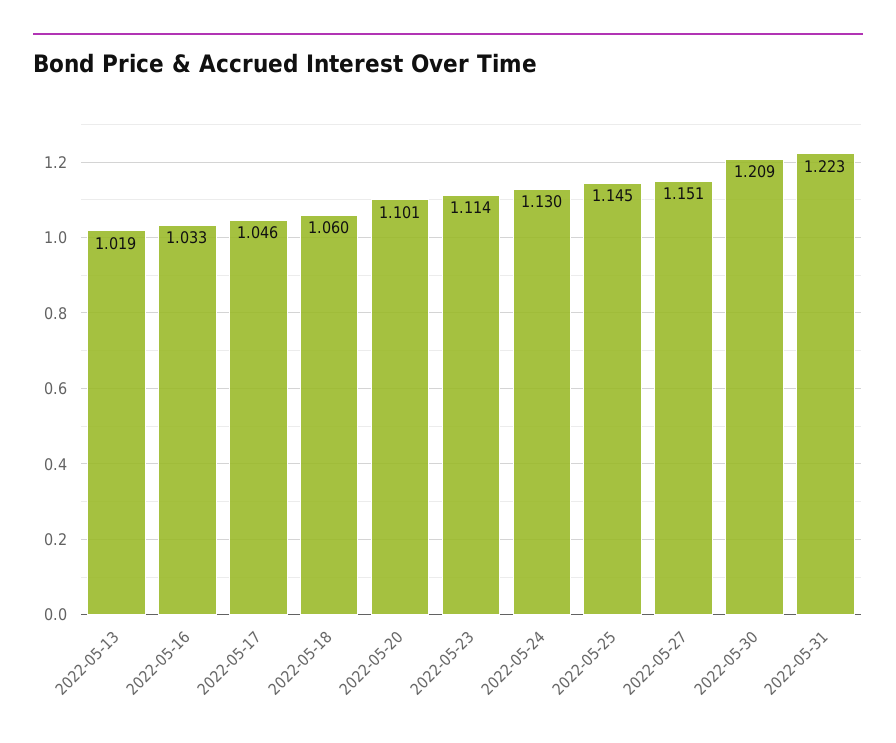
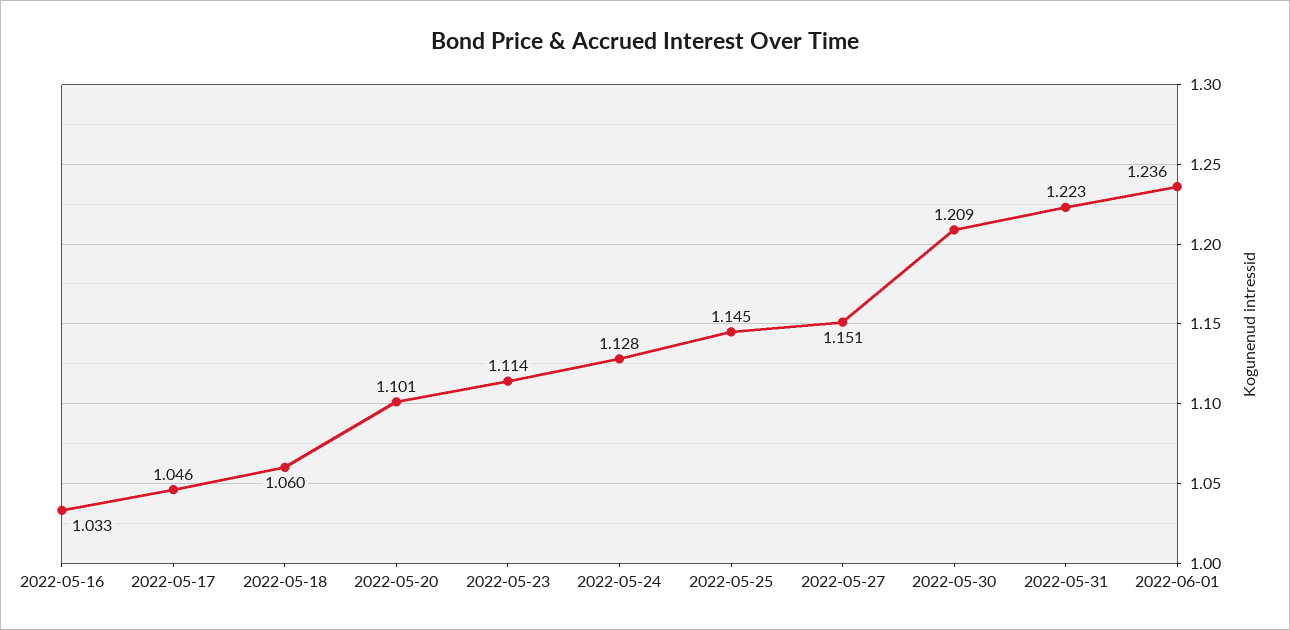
2022-05-13: 1.019 -> none
2022-05-24: 1.13 -> 1.128
2022-06-01: none -> 1.236

